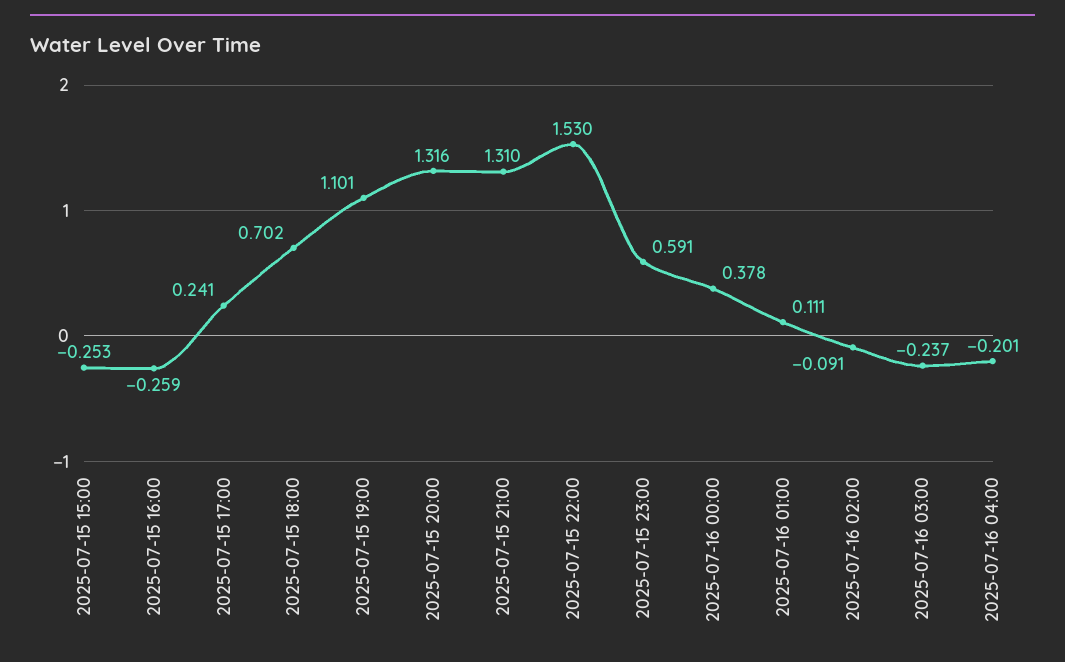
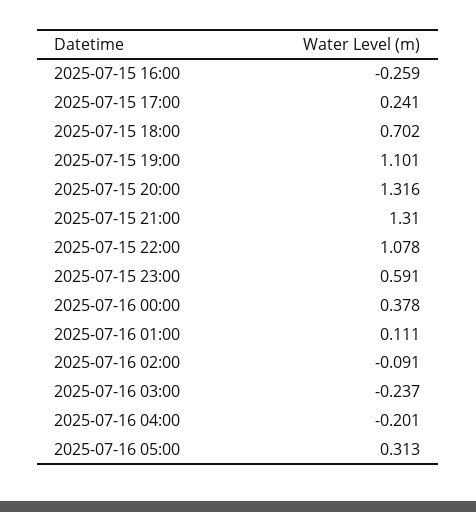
2025-07-15 15:00: -0.253 -> none
2025-07-15 22:00: 1.53 -> 1.078
2025-07-16 05:00: none -> 0.313

